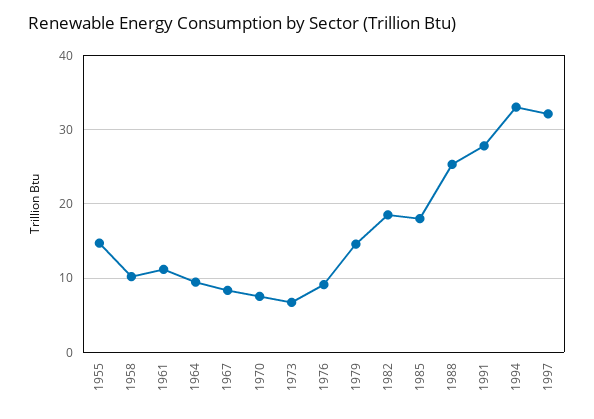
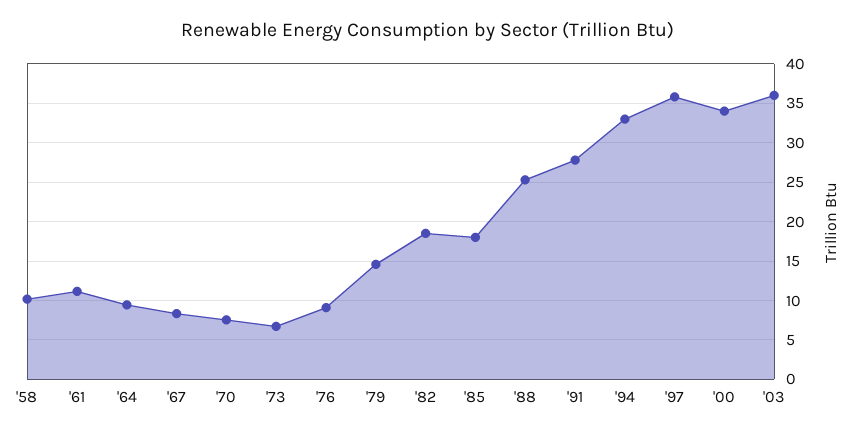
1955: 15 -> none
1997: 32 -> 36
'00: none -> 34
'03: none -> 36

